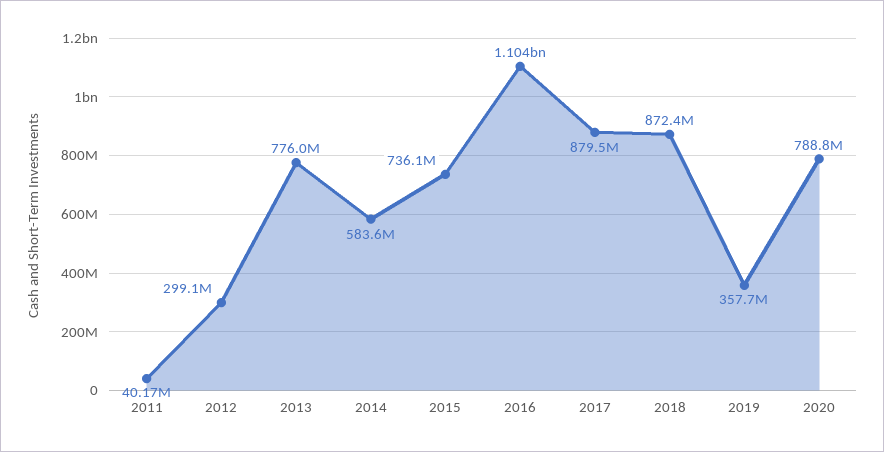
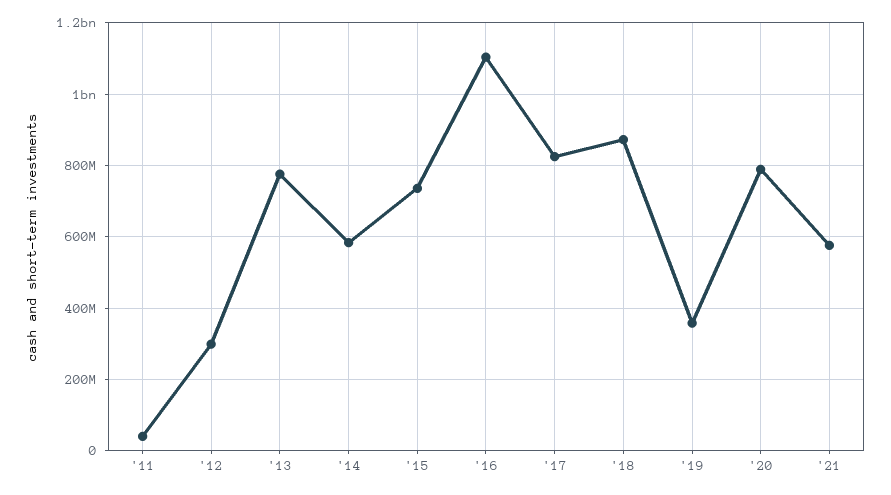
2017: 879500000 -> 820000000
'21: none -> 580000000

